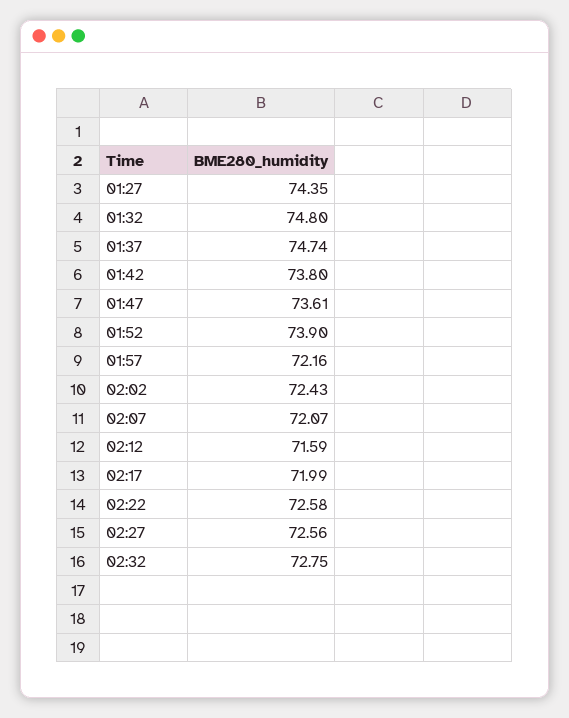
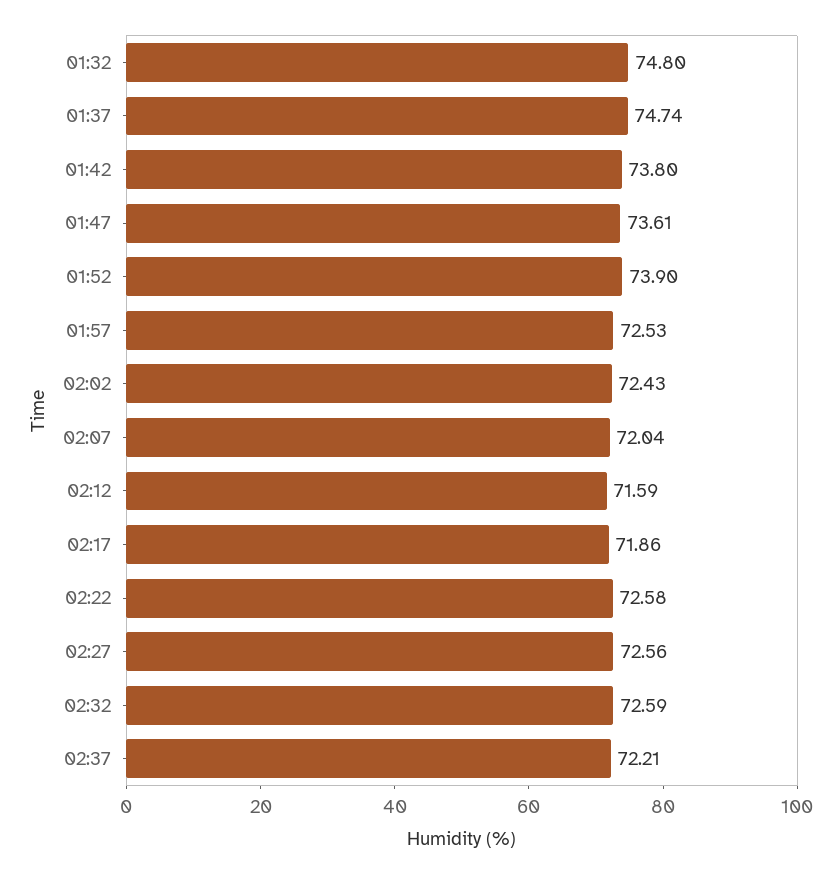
01:27: 74.35 -> none
01:57: 72.16 -> 72.53
02:07: 72.07 -> 72.04
02:17: 71.99 -> 71.86
02:32: 72.75 -> 72.59
02:37: none -> 72.21

